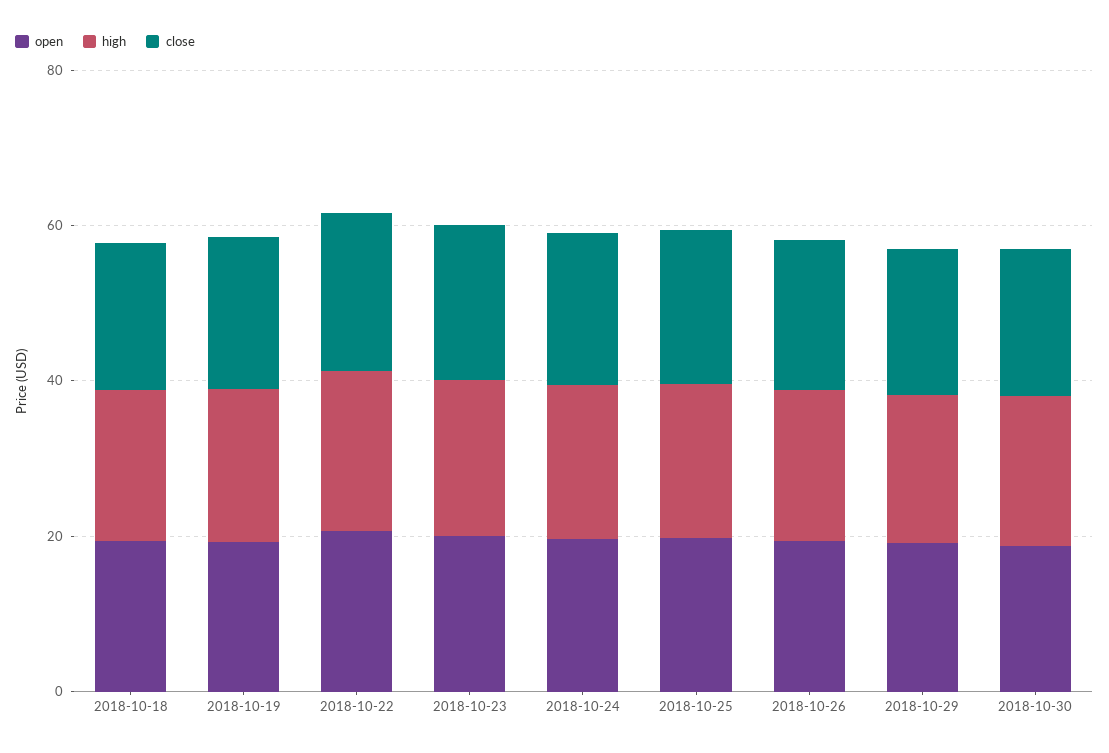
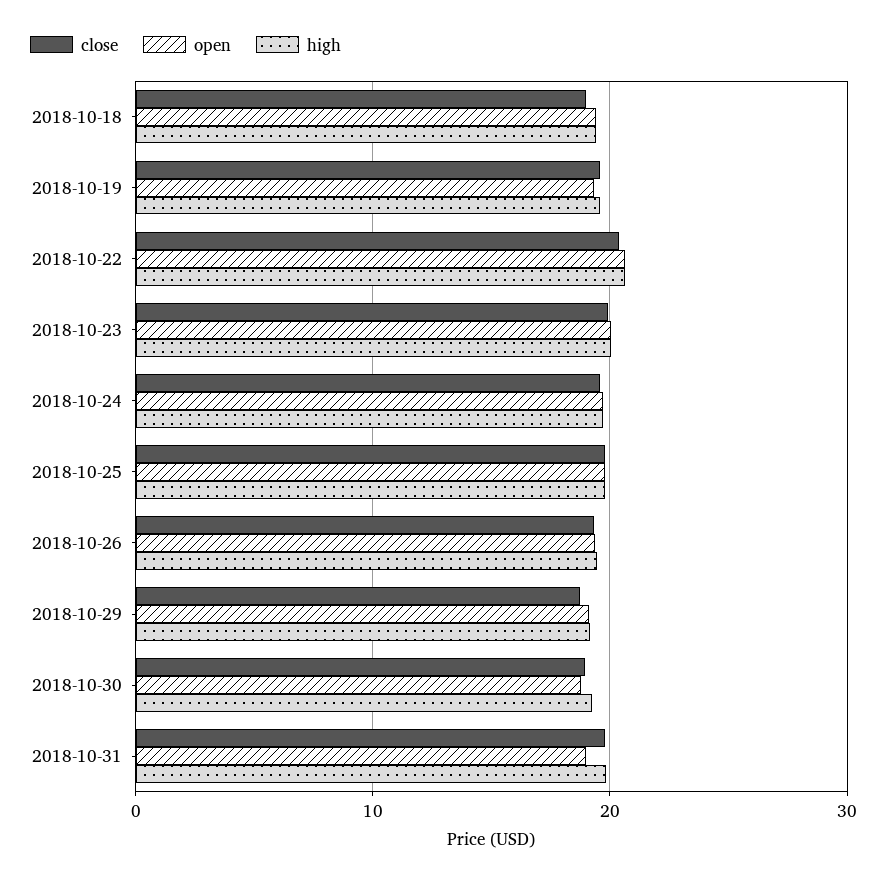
close, 2018-10-31: none -> 20
open, 2018-10-31: none -> 19
high, 2018-10-31: none -> 20

